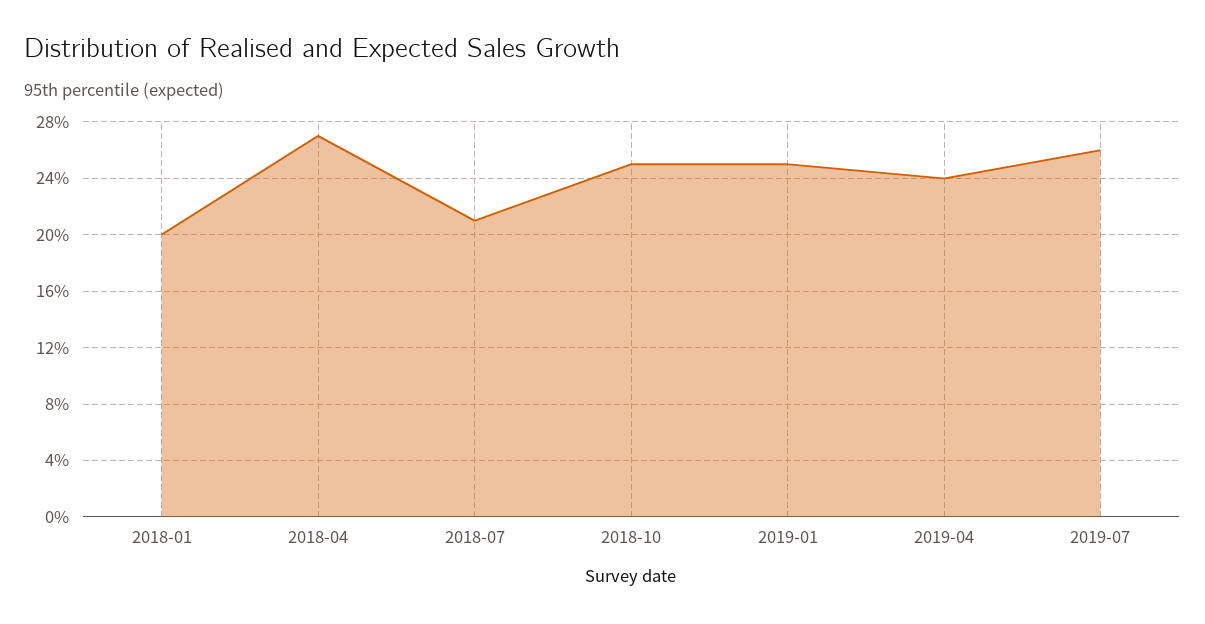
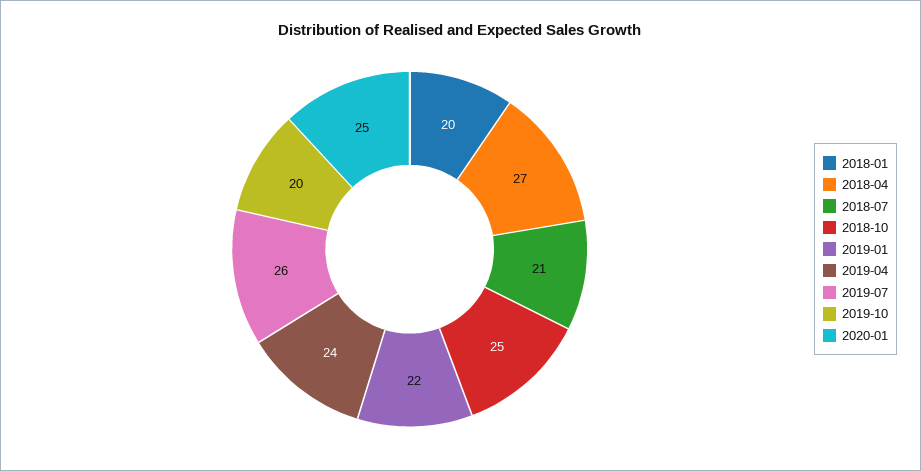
2019-01: 25 -> 22
2019-10: none -> 20
2020-01: none -> 25

